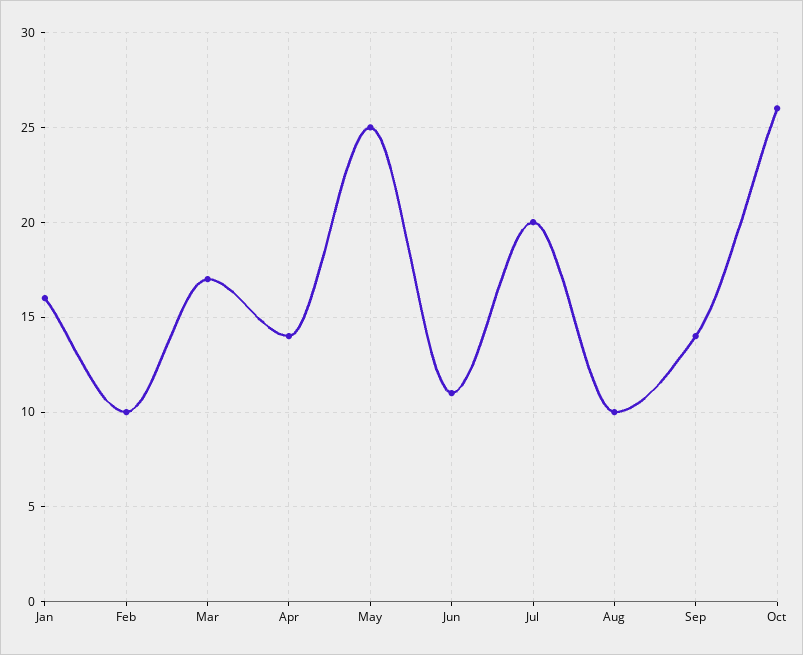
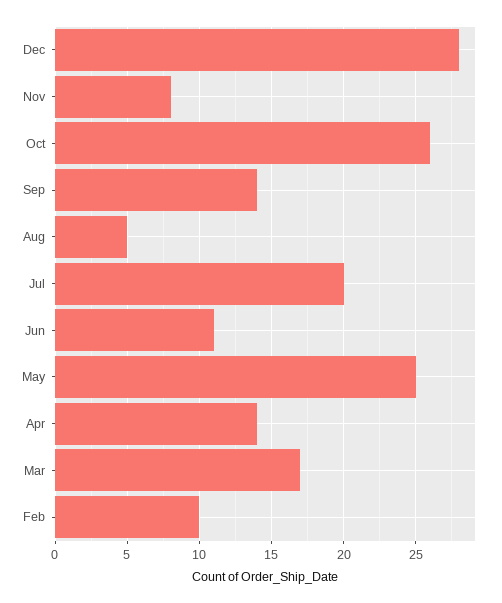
Jan: 16 -> none
Aug: 10 -> 5
Dec: none -> 28
Nov: none -> 8

